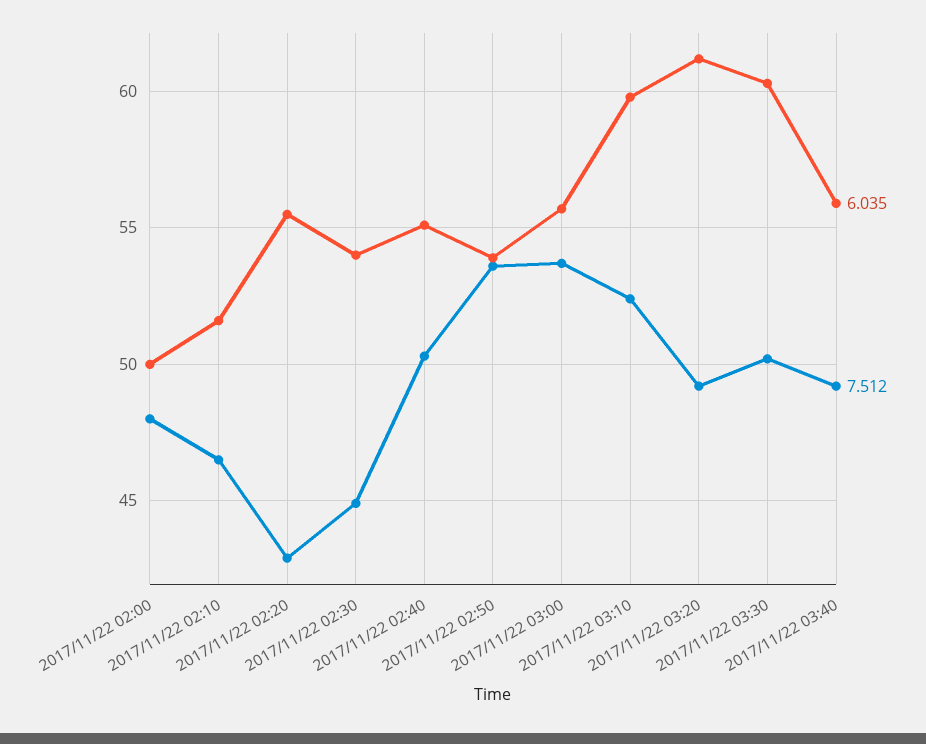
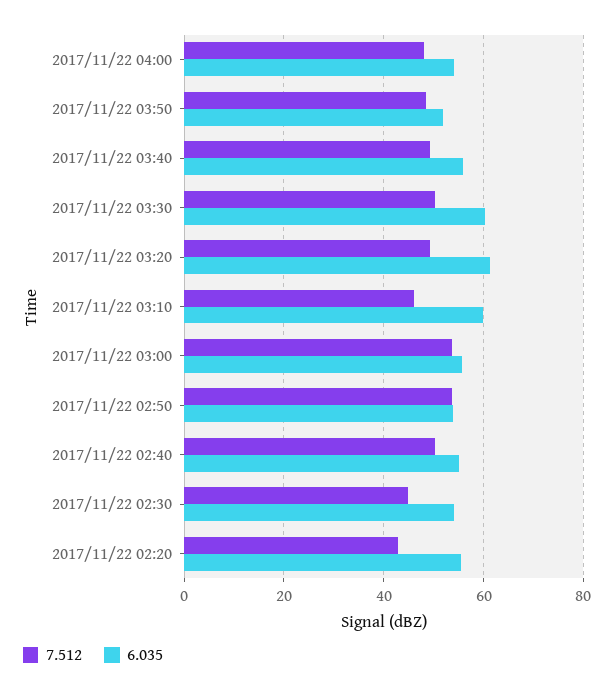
6.035, 2017/11/22 02:00: 50 -> none
7.512, 2017/11/22 02:00: 48 -> none
6.035, 2017/11/22 02:10: 51.5 -> none
7.512, 2017/11/22 02:10: 46.5 -> none
7.512, 2017/11/22 03:10: 52.5 -> 46
7.512, 2017/11/22 04:00: none -> 48
6.035, 2017/11/22 04:00: none -> 54
7.512, 2017/11/22 03:50: none -> 48
6.035, 2017/11/22 03:50: none -> 52

